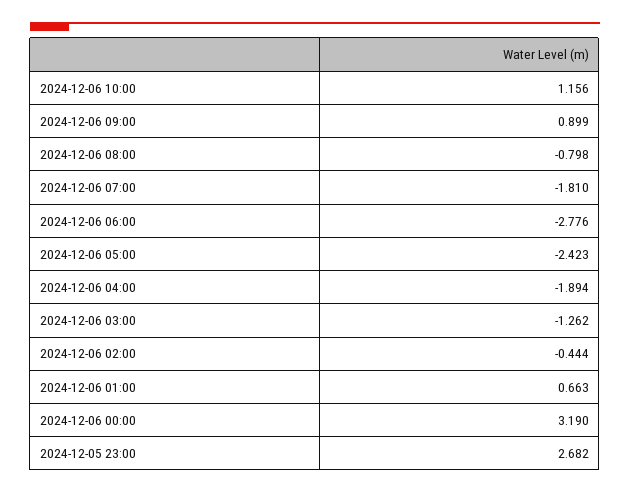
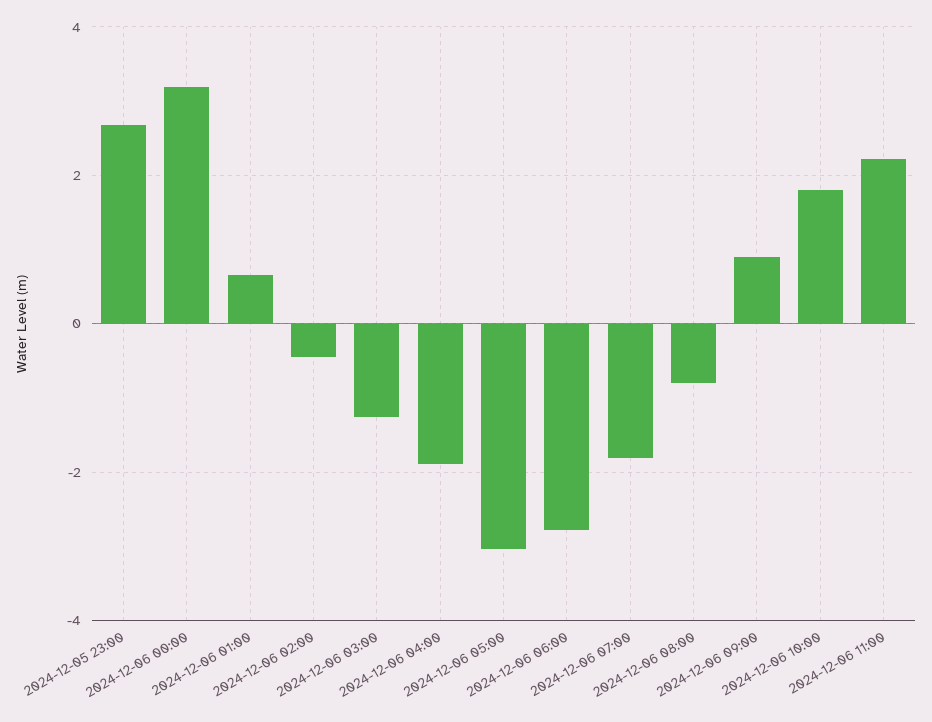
2024-12-06 10:00: 1.156 -> 1.8
2024-12-06 05:00: -2.423 -> -3
2024-12-06 11:00: none -> 2.2

